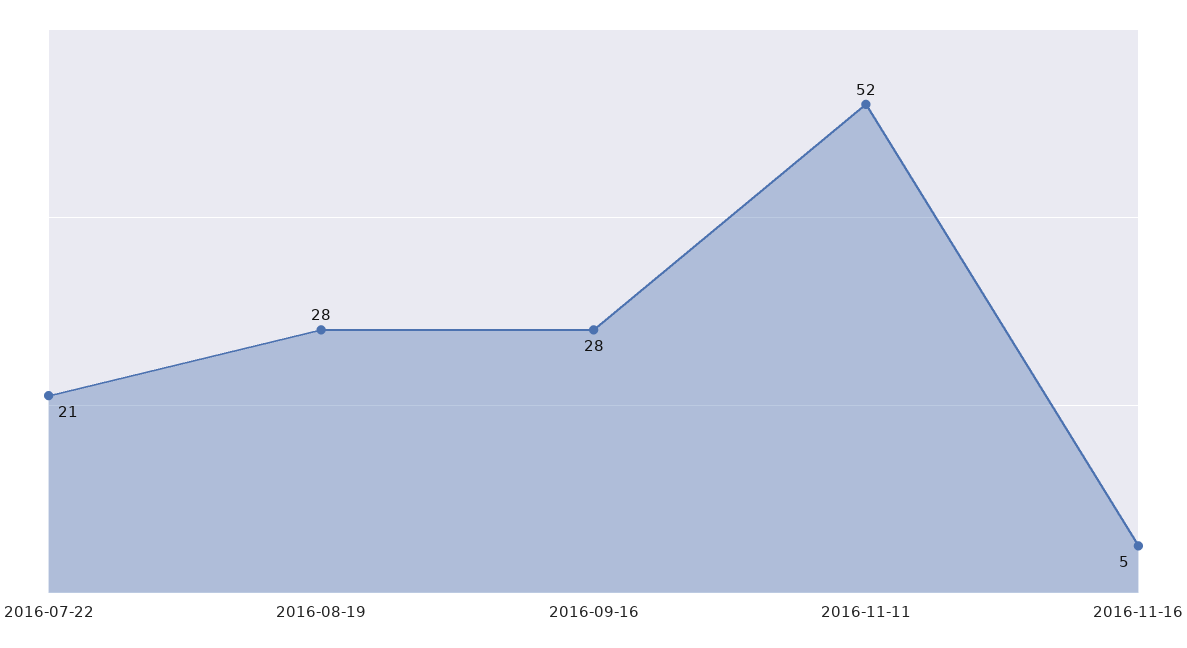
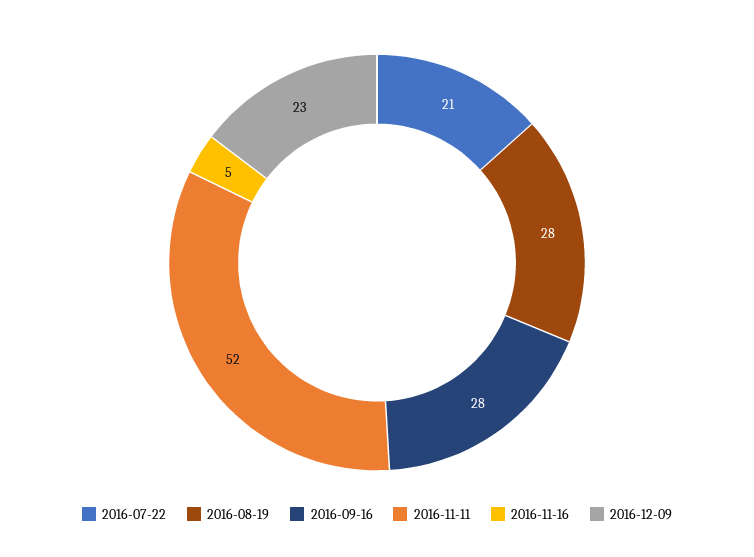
2016-12-09: none -> 23

